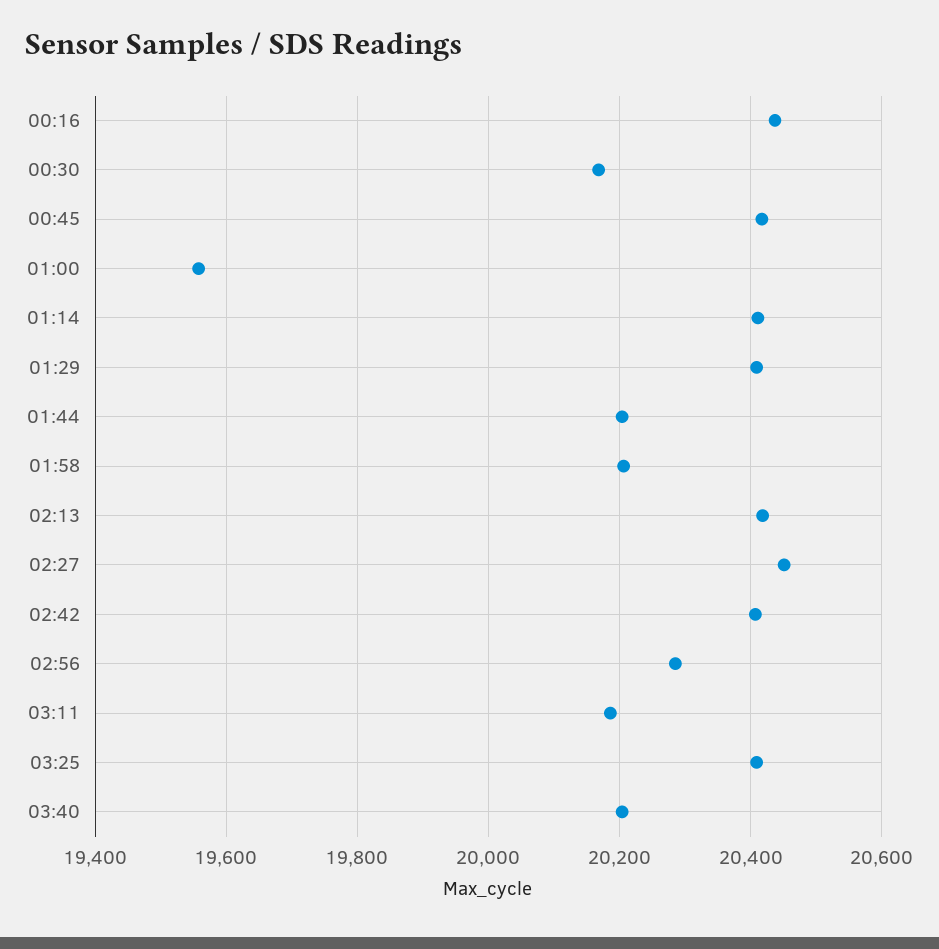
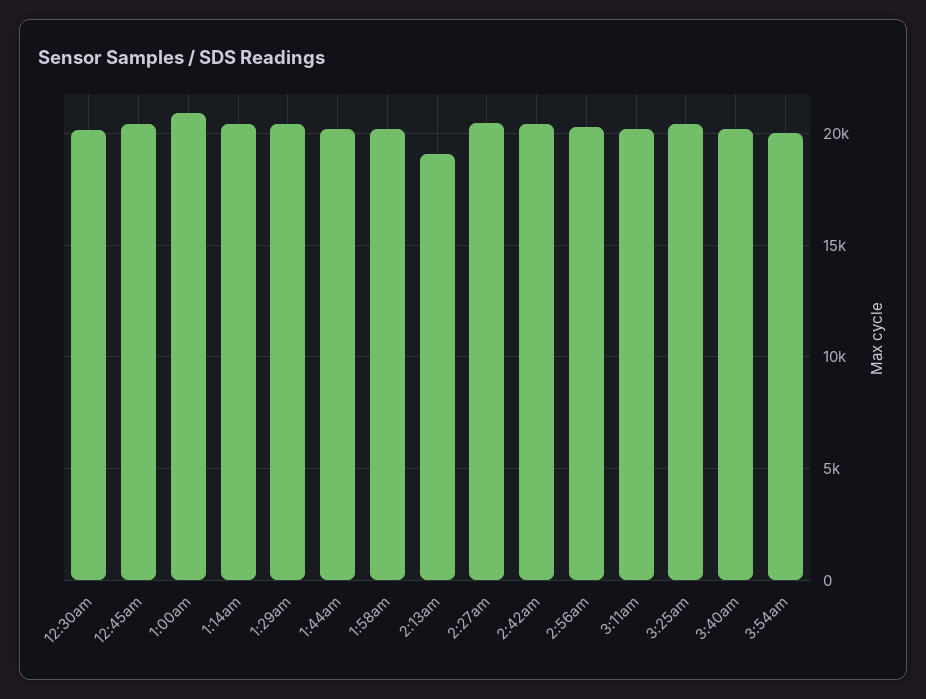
00:16: 20440 -> none
01:00: 19560 -> 21000
02:13: 20420 -> 19000
3:54am: none -> 20000

